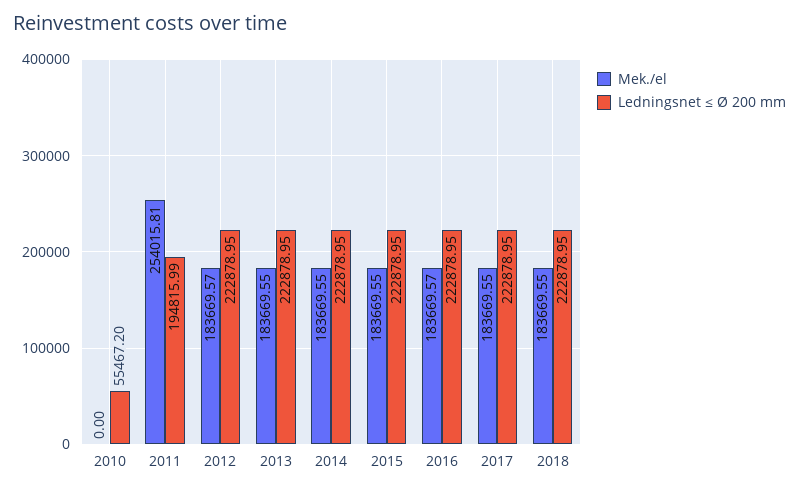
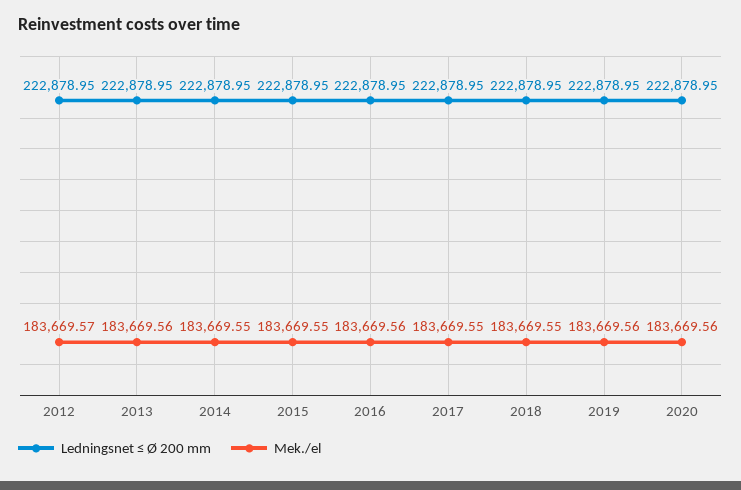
Mek./el, 2010: 0 -> none
Ledningsnet ≤ Ø 200 mm, 2010: 55467.2 -> none
Mek./el, 2011: 254015.81 -> none
Ledningsnet ≤ Ø 200 mm, 2011: 194815.99 -> none
Mek./el, 2013: 183669.55 -> 183669.56
Mek./el, 2016: 183669.57 -> 183669.56
Ledningsnet ≤ Ø 200 mm, 2019: none -> 222878.95
Mek./el, 2019: none -> 183669.56
Ledningsnet ≤ Ø 200 mm, 2020: none -> 222878.95
Mek./el, 2020: none -> 183669.56

